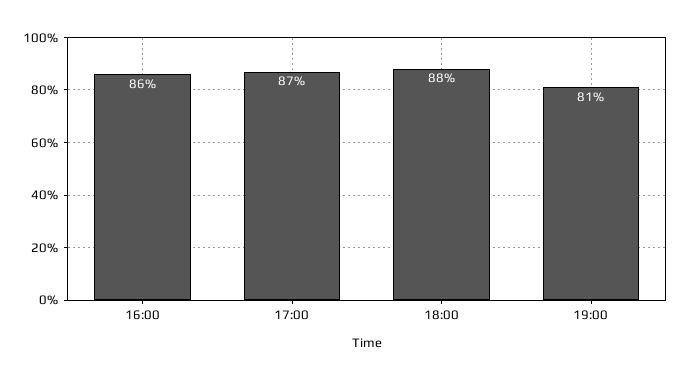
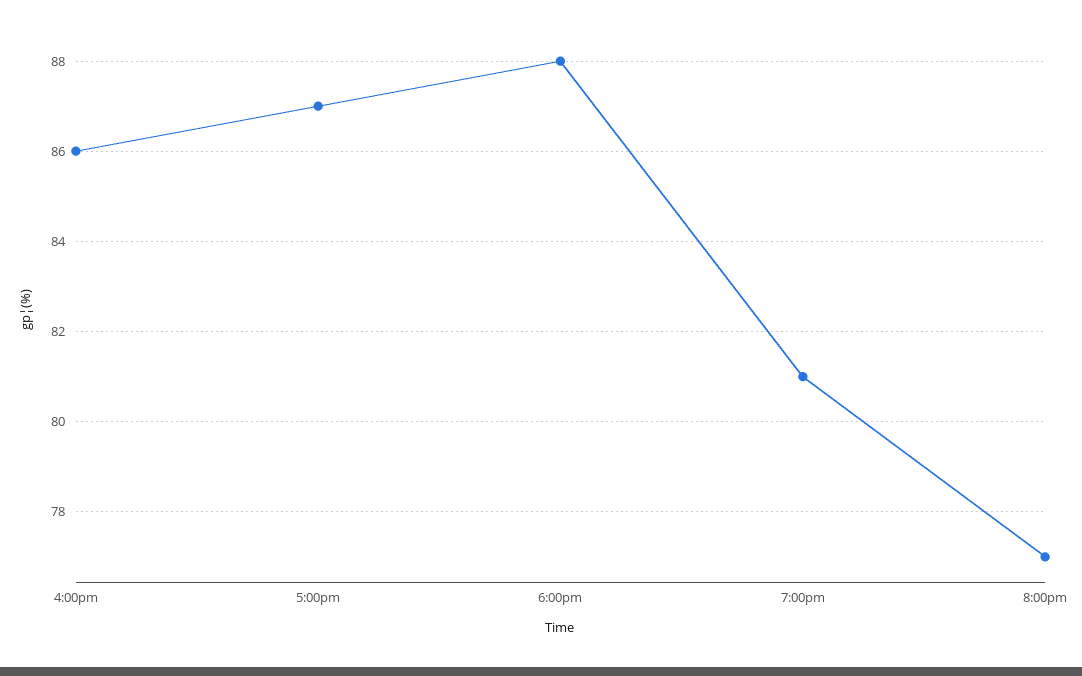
8:00pm: none -> 77

